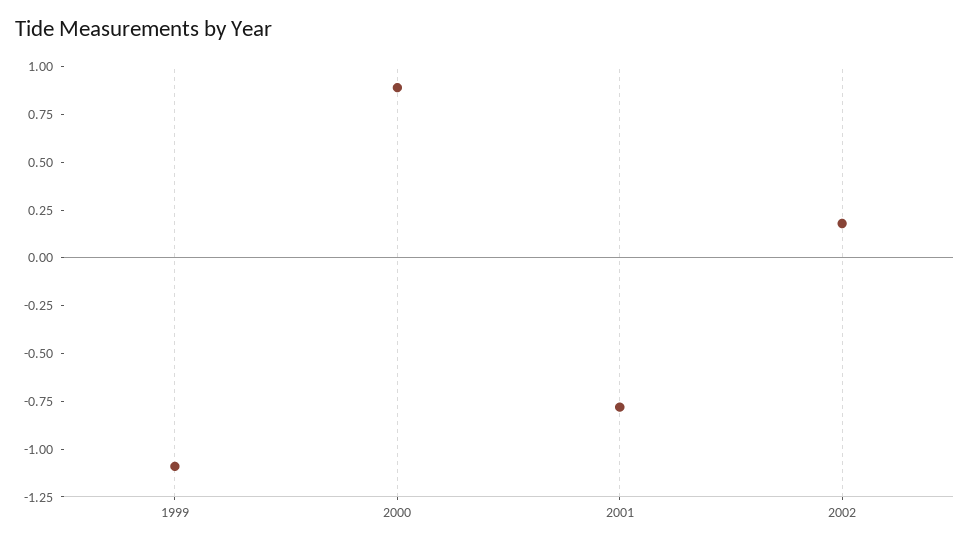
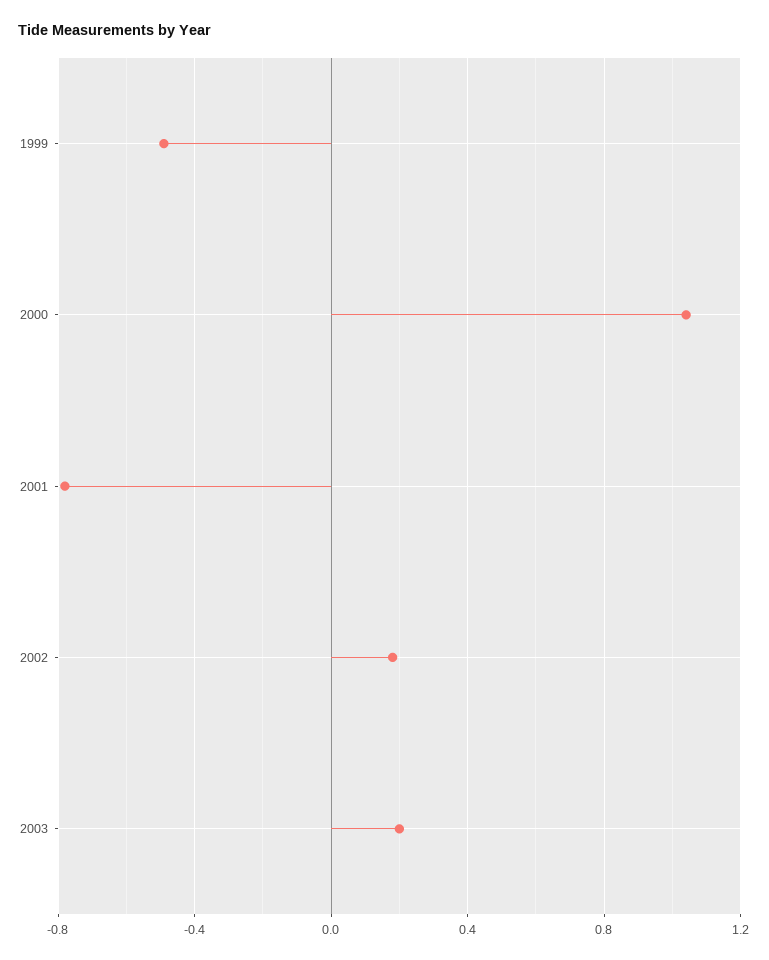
1999: -1.1 -> -0.5
2000: 0.9 -> 1.05
2003: none -> 0.2

